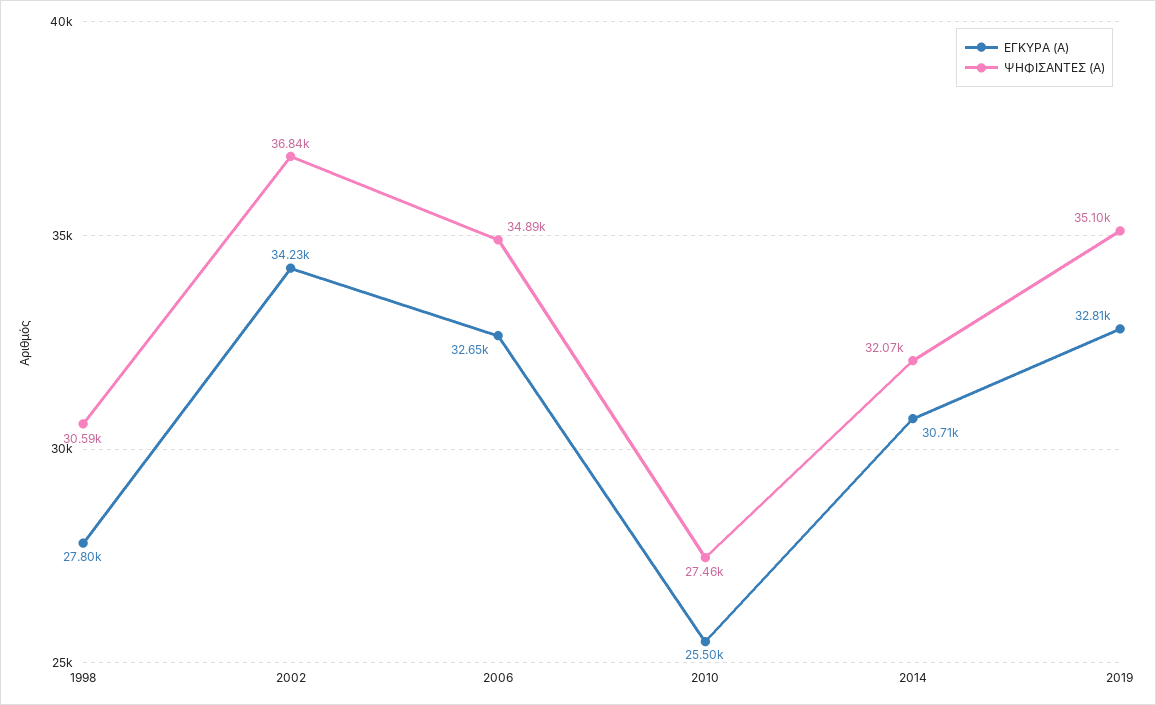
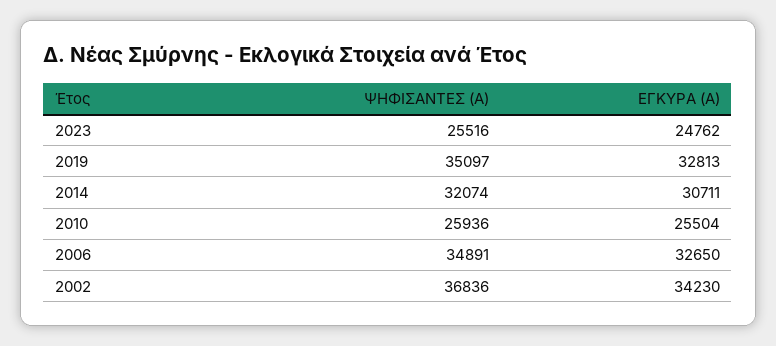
ΕΓΚΥΡΑ (Α), 1998: 27800 -> none
ΨΗΦΙΣΑΝΤΕΣ (Α), 1998: 30590 -> none
ΨΗΦΙΣΑΝΤΕΣ (Α), 2010: 27460 -> 25936
ΨΗΦΙΣΑΝΤΕΣ (Α), 2023: none -> 25516
ΕΓΚΥΡΑ (Α), 2023: none -> 24762

